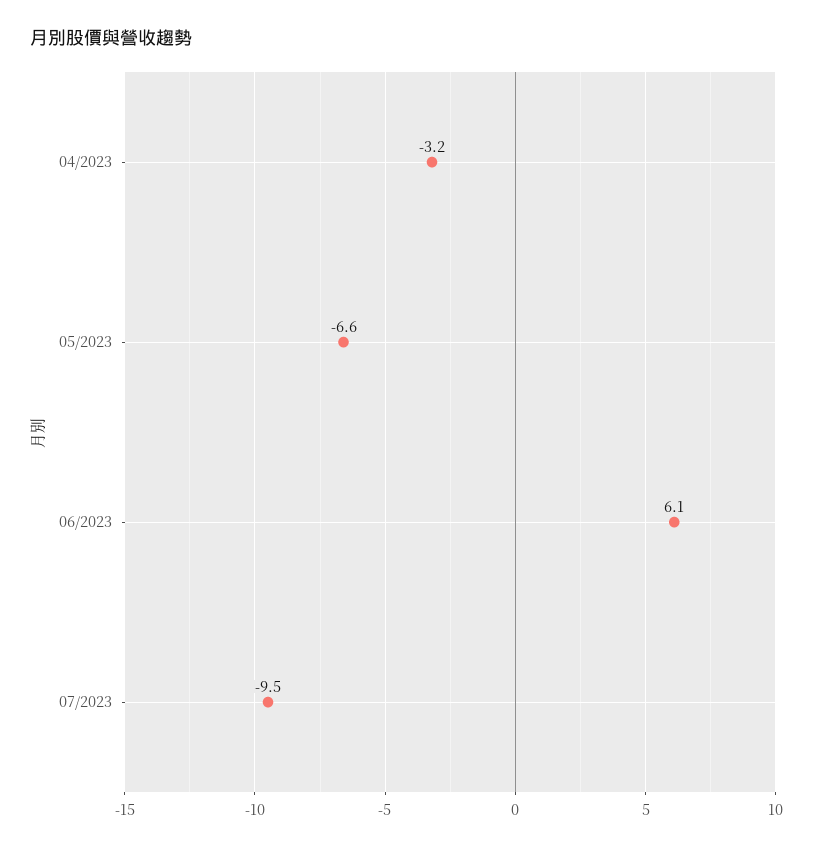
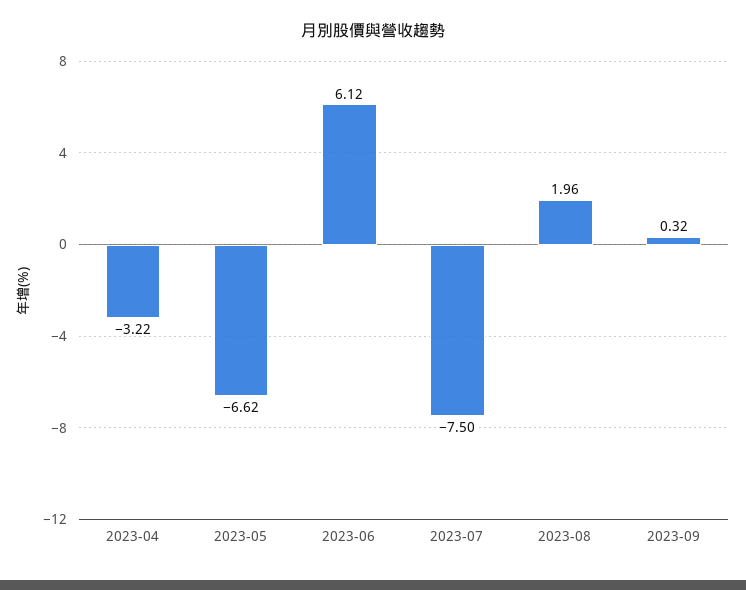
07/2023: -9.5 -> -7.5
2023-08: none -> 1.96
2023-09: none -> 0.32

